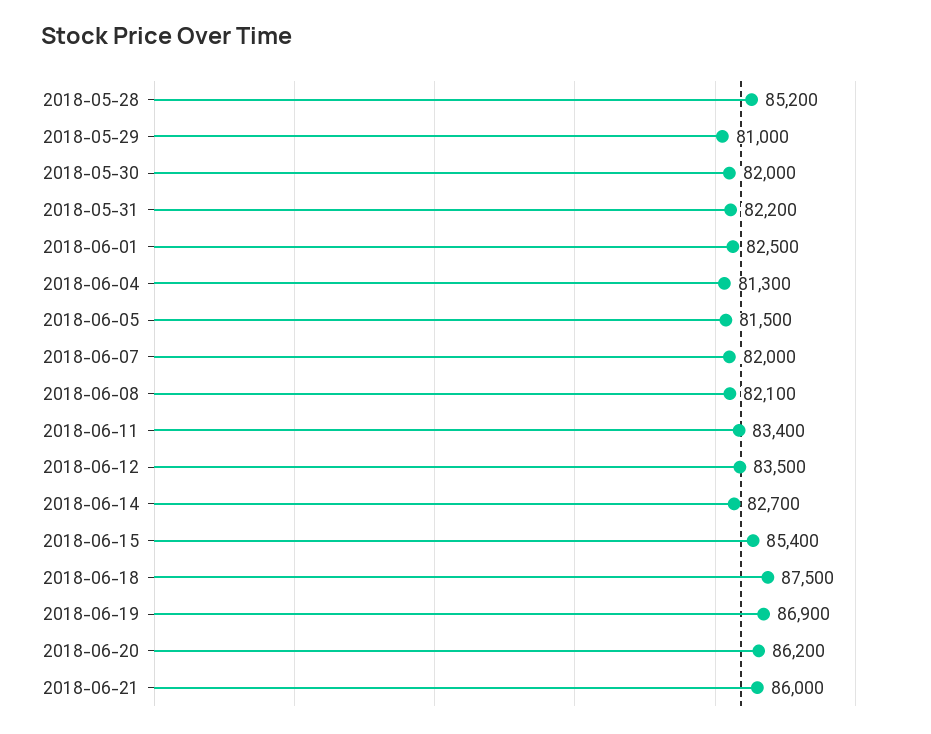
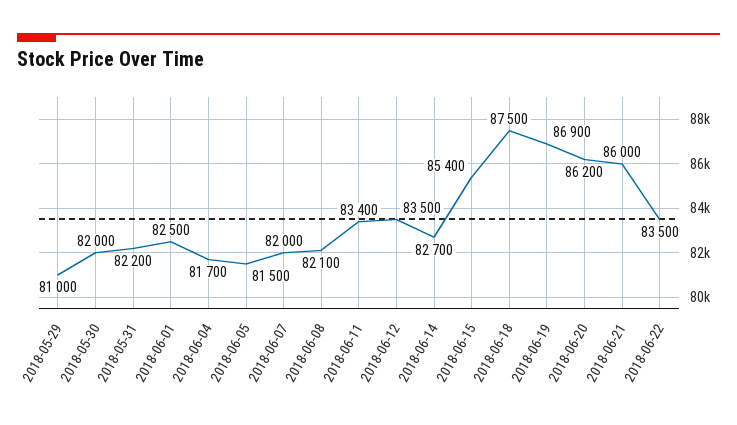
2018-05-28: 85200 -> none
2018-06-04: 81300 -> 81700
2018-06-22: none -> 83500

